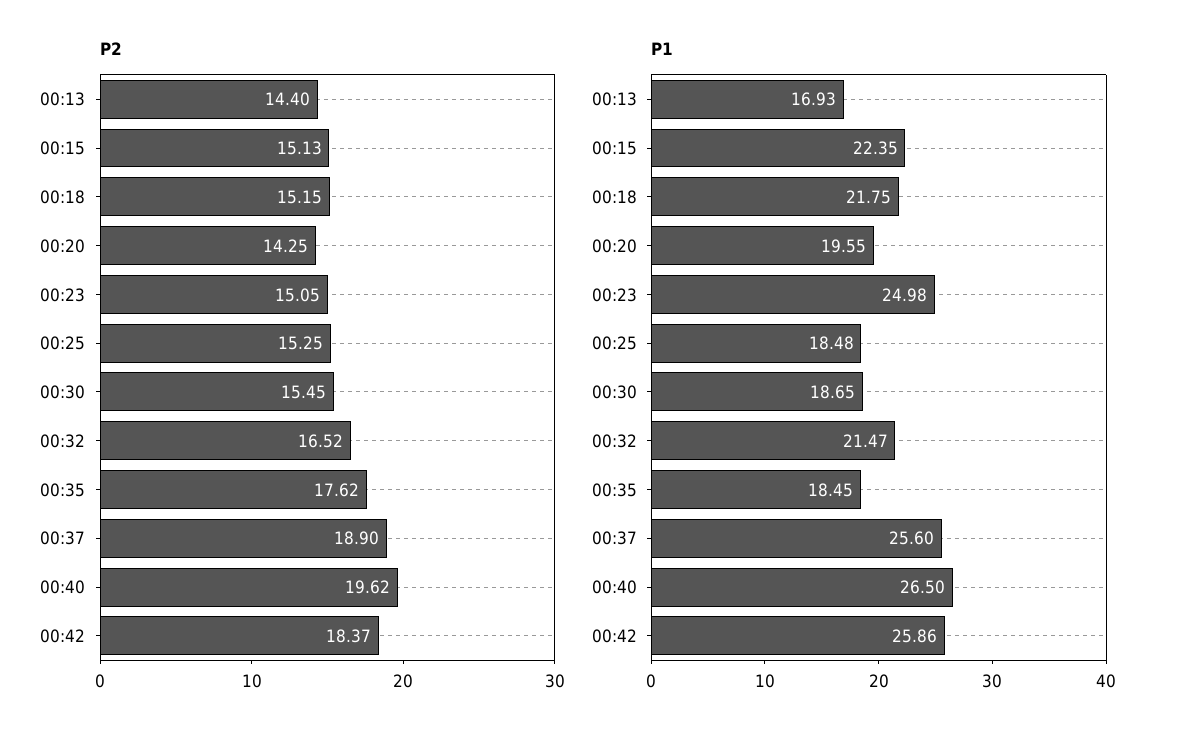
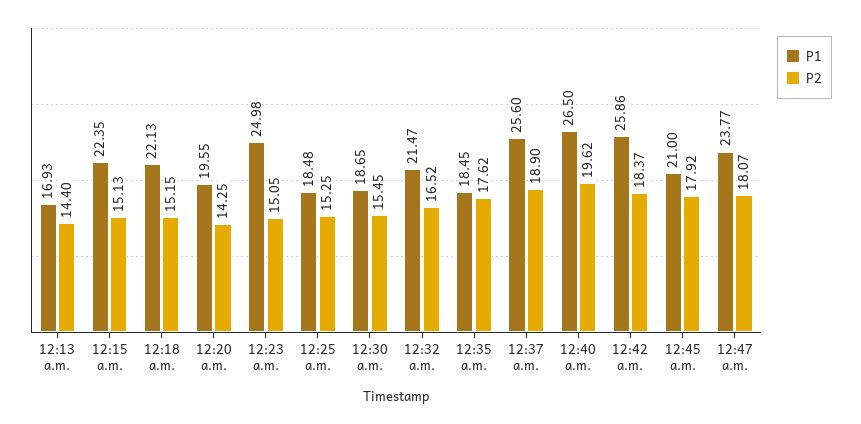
P1, 00:18: 21.75 -> 22.13
P1, 12:45 a.m.: none -> 21
P2, 12:45 a.m.: none -> 17.92
P1, 12:47 a.m.: none -> 23.77
P2, 12:47 a.m.: none -> 18.07

